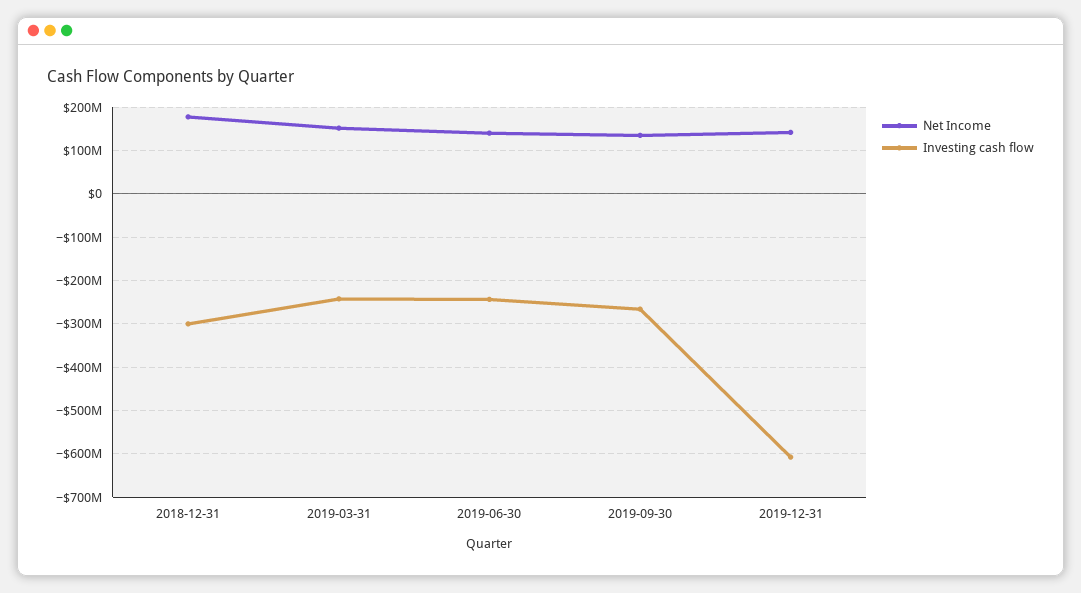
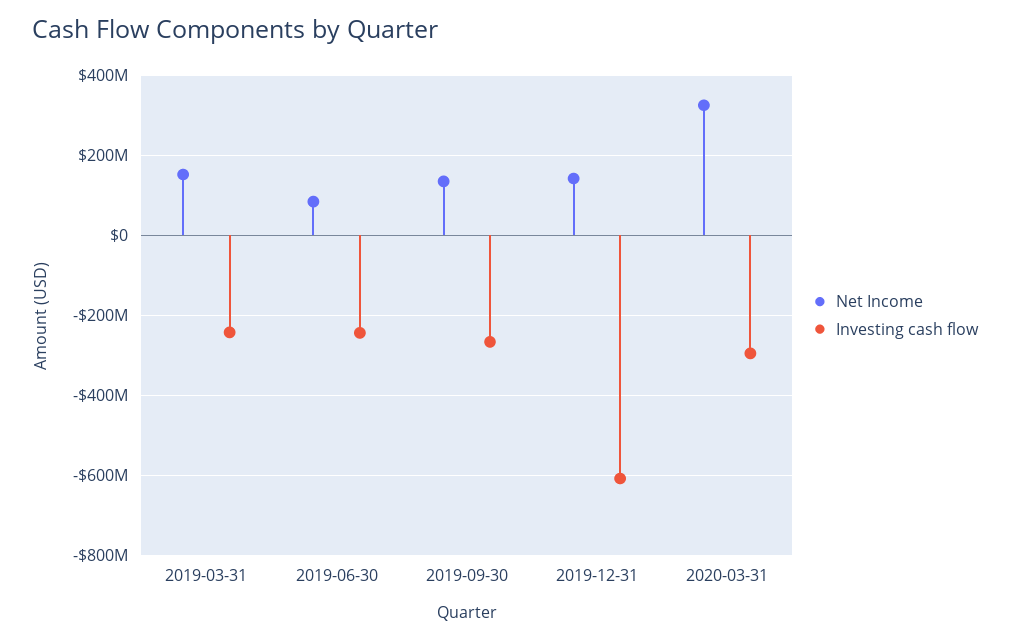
Net Income, 2018-12-31: 180000000 -> none
Investing cash flow, 2018-12-31: -300000000 -> none
Net Income, 2019-06-30: 140000000 -> 80000000
Net Income, 2020-03-31: none -> 320000000
Investing cash flow, 2020-03-31: none -> -300000000

